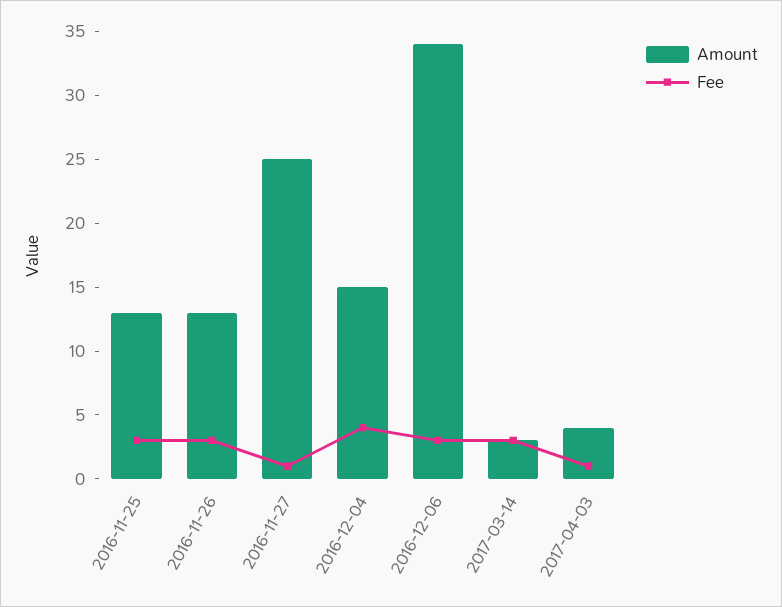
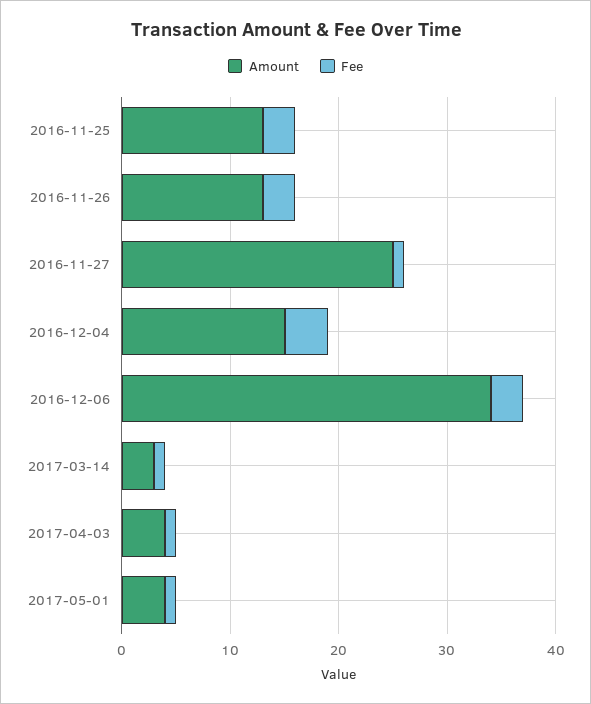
Fee, 2017-03-14: 3 -> 1
Amount, 2017-05-01: none -> 4
Fee, 2017-05-01: none -> 1

